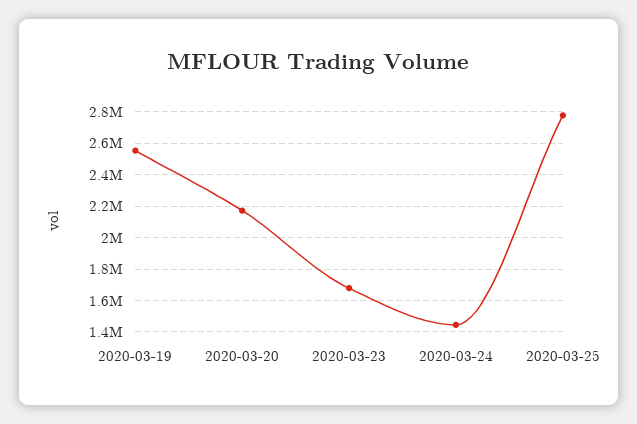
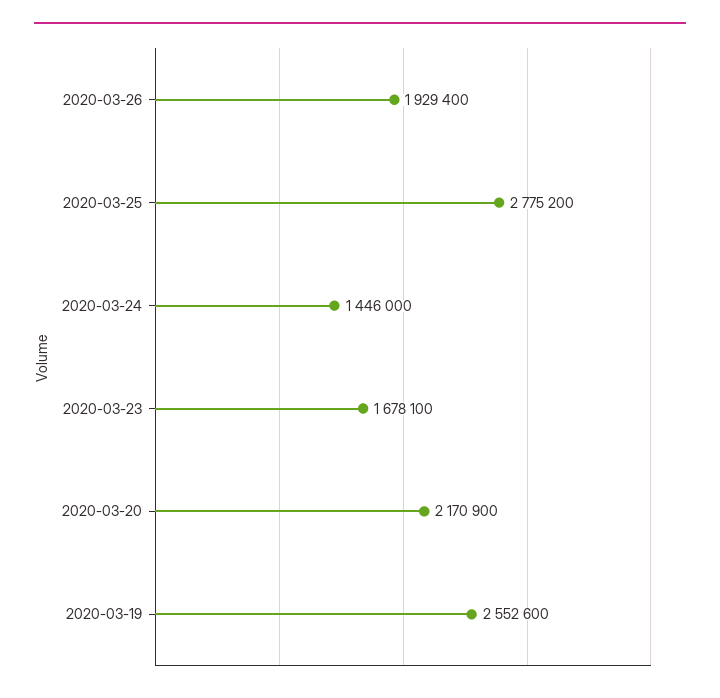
2020-03-26: none -> 1929400

